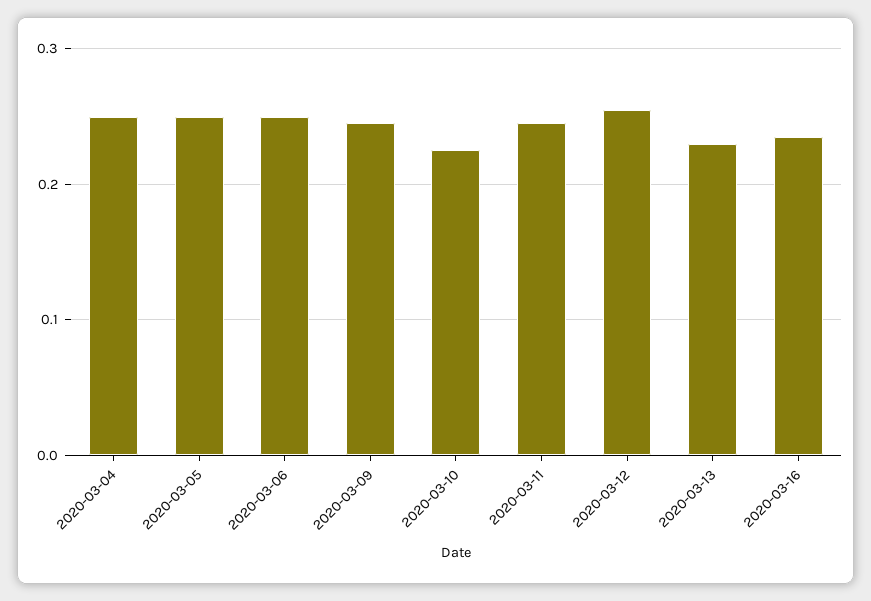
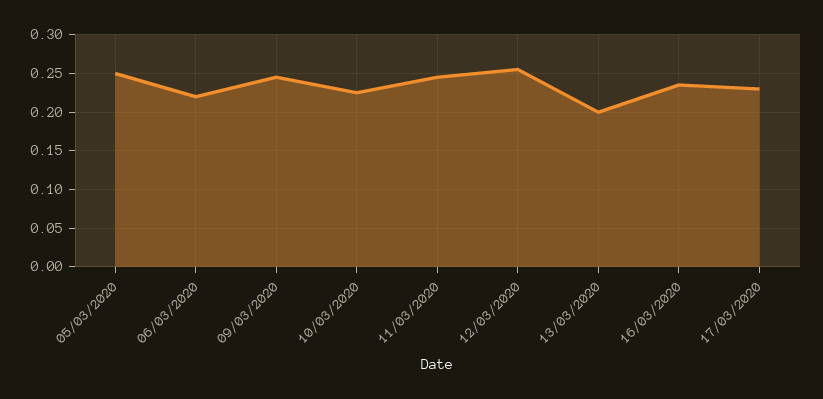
2020-03-04: 0.25 -> none
2020-03-06: 0.25 -> 0.22
2020-03-13: 0.23 -> 0.2
17/03/2020: none -> 0.23

